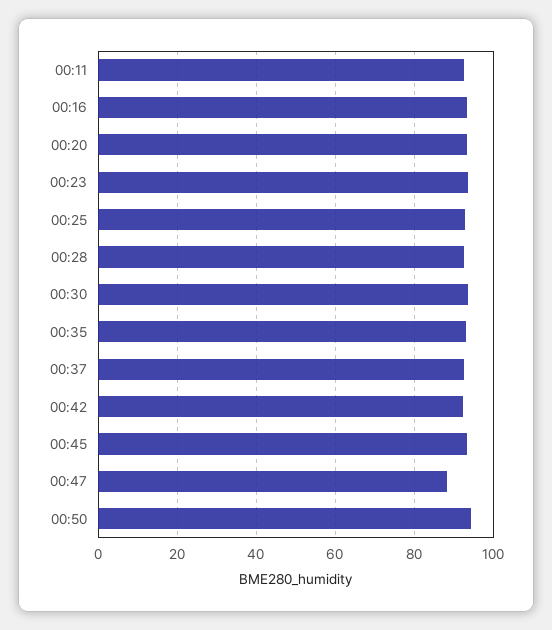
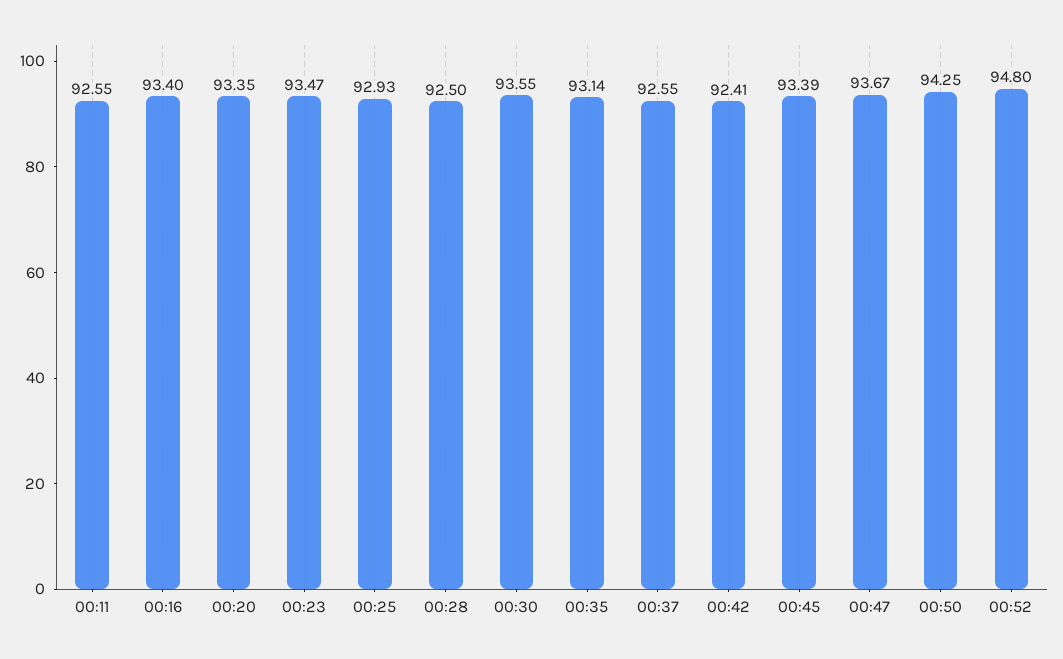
00:47: 88 -> 93.67
00:52: none -> 94.8

